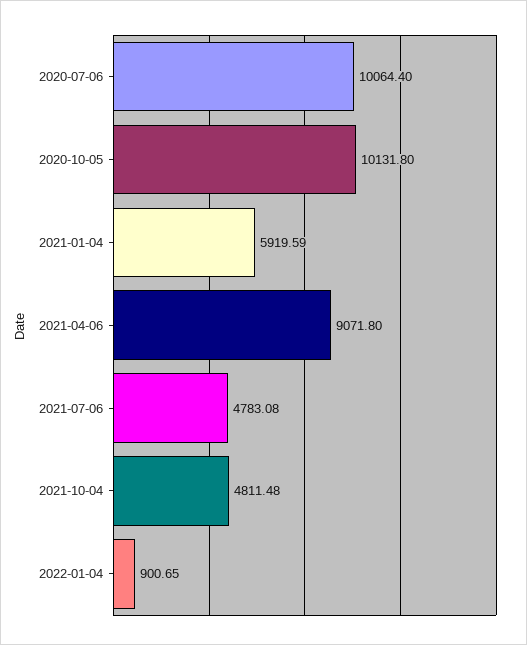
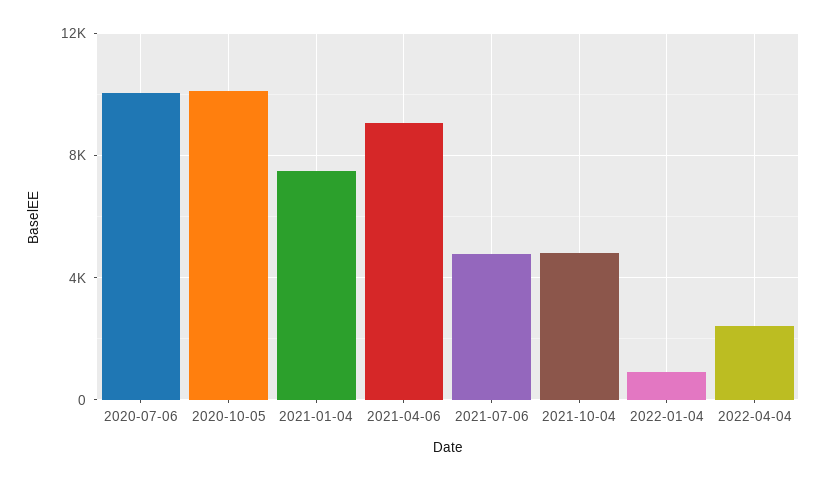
2021-01-04: 5919.59 -> 7500
2022-04-04: none -> 2500

